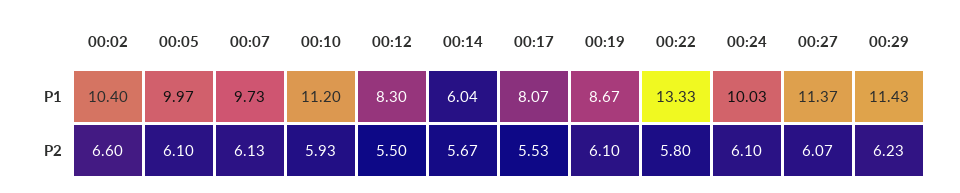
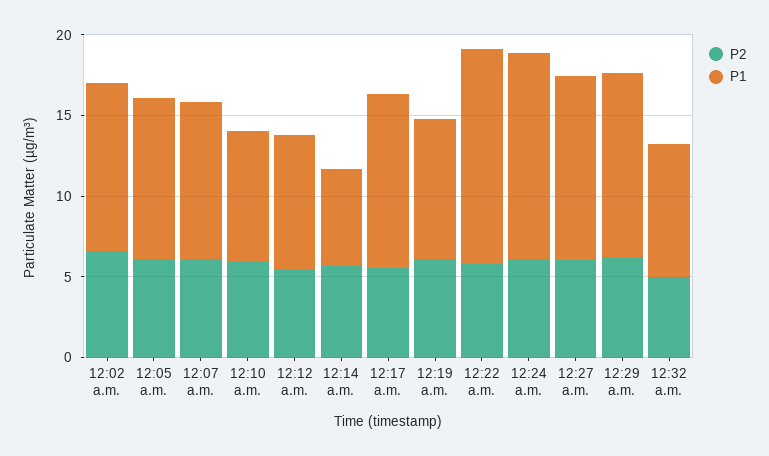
P1, 00:10: 11.2 -> 8
P1, 00:17: 8.07 -> 11
P1, 00:24: 10.03 -> 13
P2, 12:32 a.m.: none -> 5
P1, 12:32 a.m.: none -> 8

